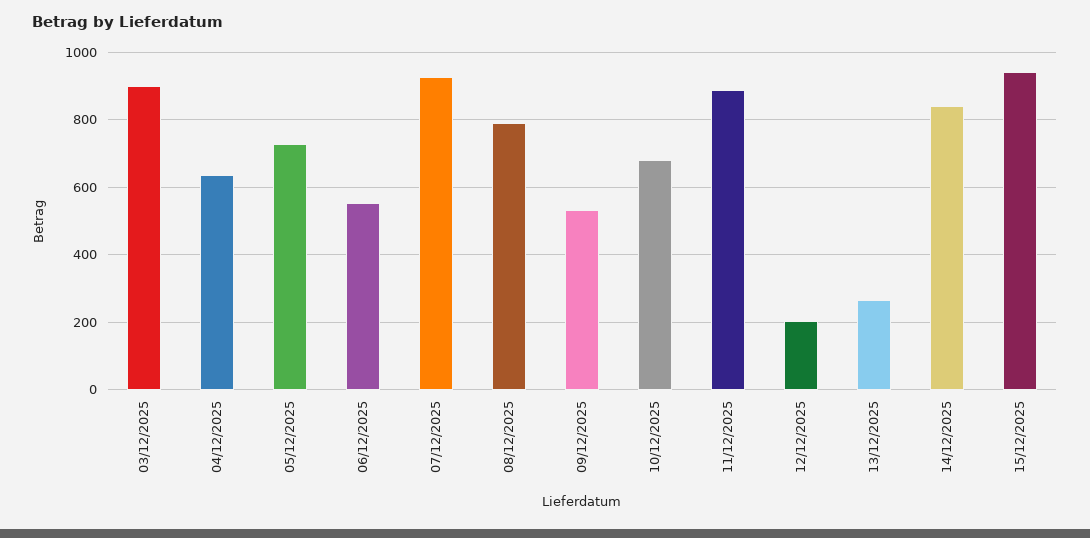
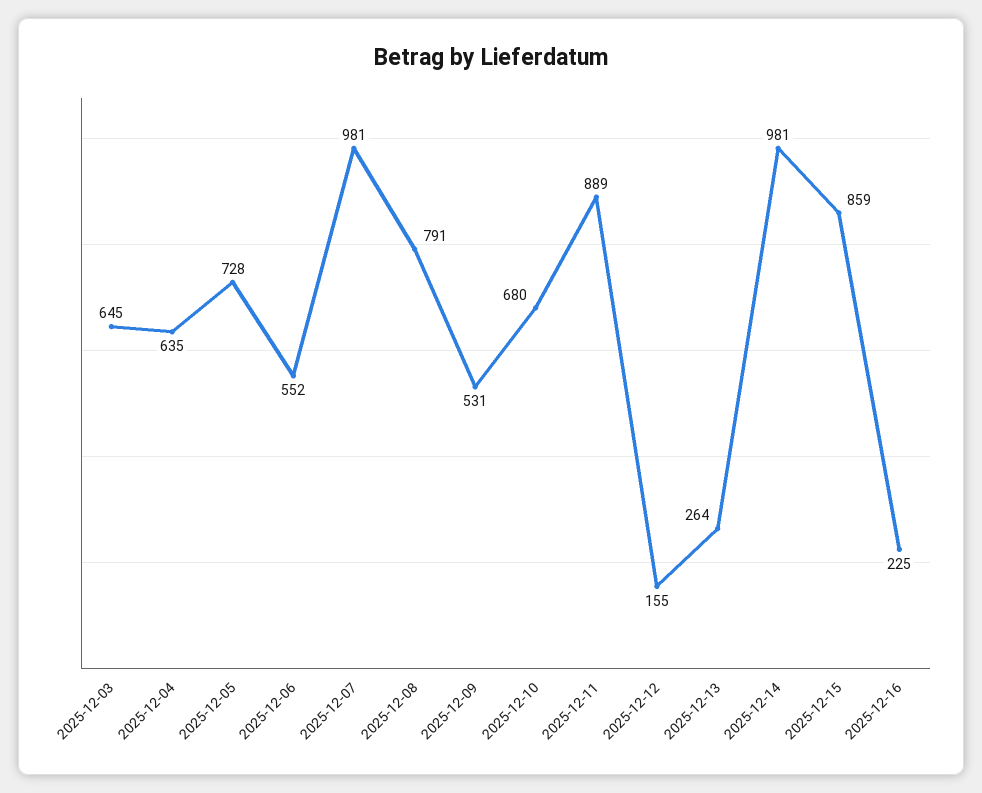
03/12/2025: 900 -> 645
07/12/2025: 920 -> 981
12/12/2025: 200 -> 155
14/12/2025: 840 -> 981
15/12/2025: 940 -> 859
2025-12-16: none -> 225

